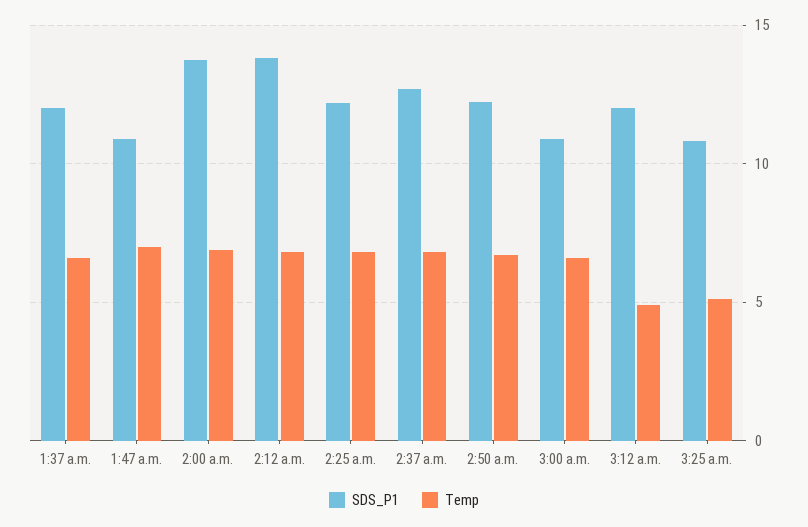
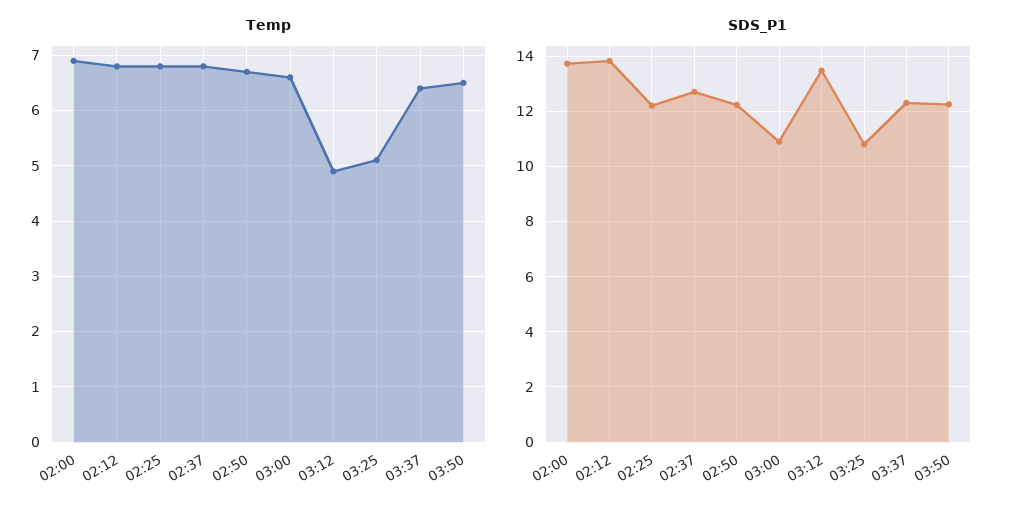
SDS_P1, 1:37 a.m.: 12 -> none
Temp, 1:37 a.m.: 6.5 -> none
SDS_P1, 1:47 a.m.: 11 -> none
Temp, 1:47 a.m.: 7 -> none
SDS_P1, 3:12 a.m.: 12 -> 13.5
Temp, 03:37: none -> 6.5
Temp, 03:50: none -> 6.5
SDS_P1, 03:37: none -> 12.25
SDS_P1, 03:50: none -> 12.25

